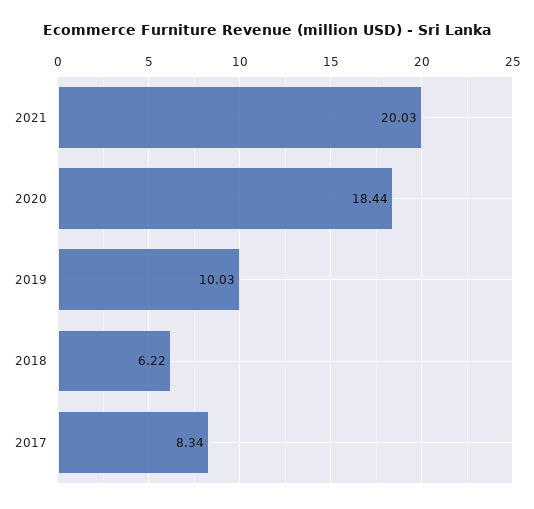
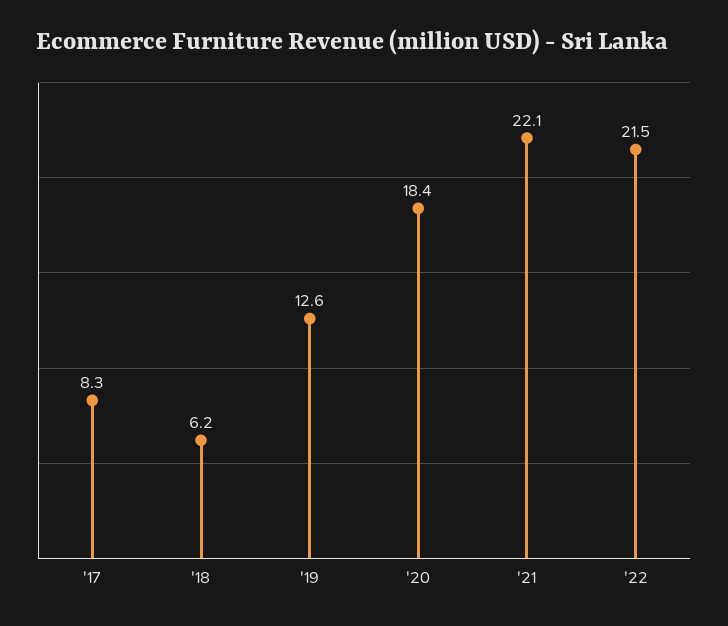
2021: 20.03 -> 22.1
2019: 10.03 -> 12.6
'22: none -> 21.5

